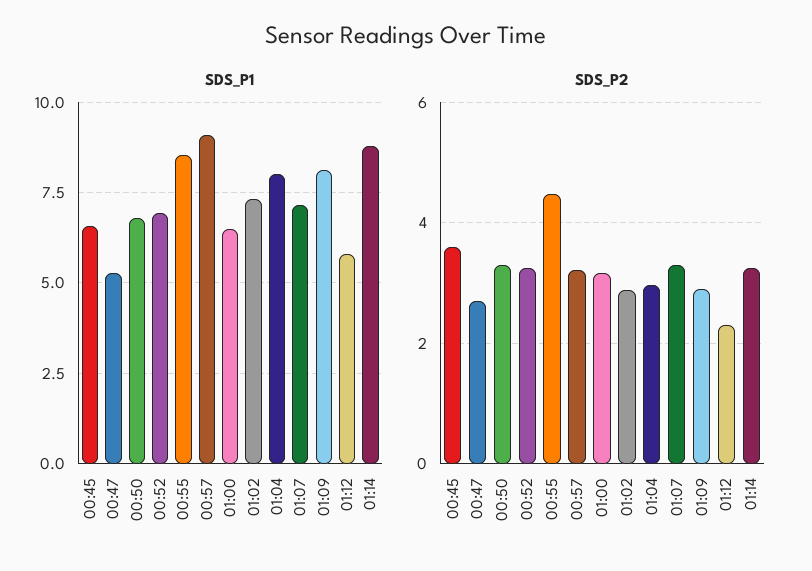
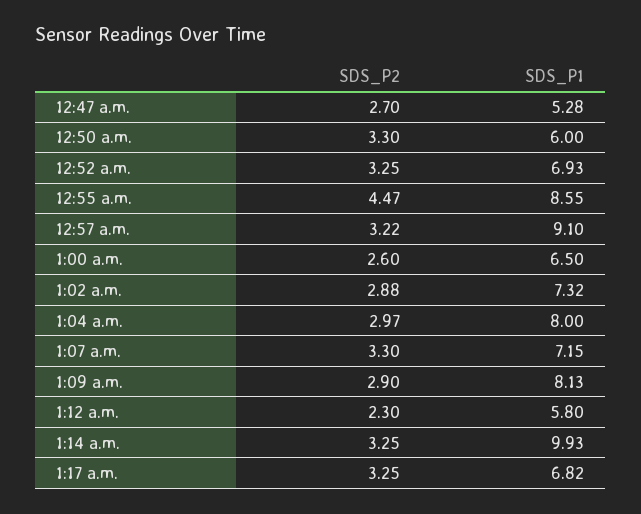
SDS_P1, 00:45: 6.5 -> none
SDS_P1, 00:50: 6.75 -> 6
SDS_P1, 01:14: 8.75 -> 9.93
SDS_P2, 00:45: 3.6 -> none
SDS_P2, 01:00: 3.2 -> 2.6
SDS_P2, 1:17 a.m.: none -> 3.25
SDS_P1, 1:17 a.m.: none -> 6.82

